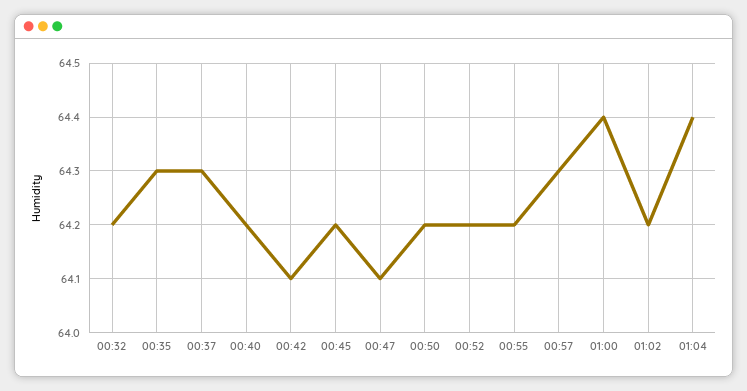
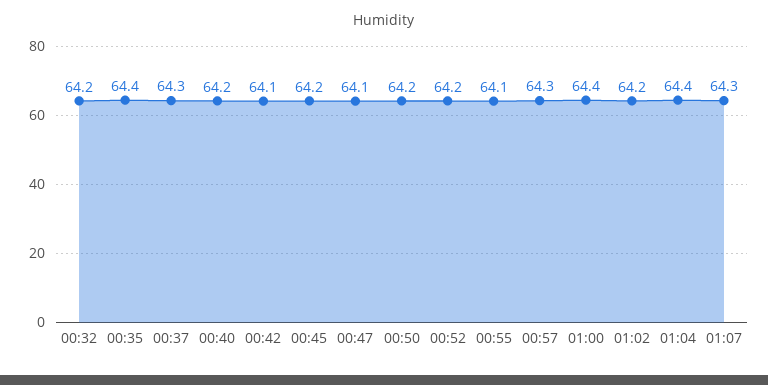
00:35: 64.3 -> 64.4
00:55: 64.2 -> 64.1
01:07: none -> 64.3

